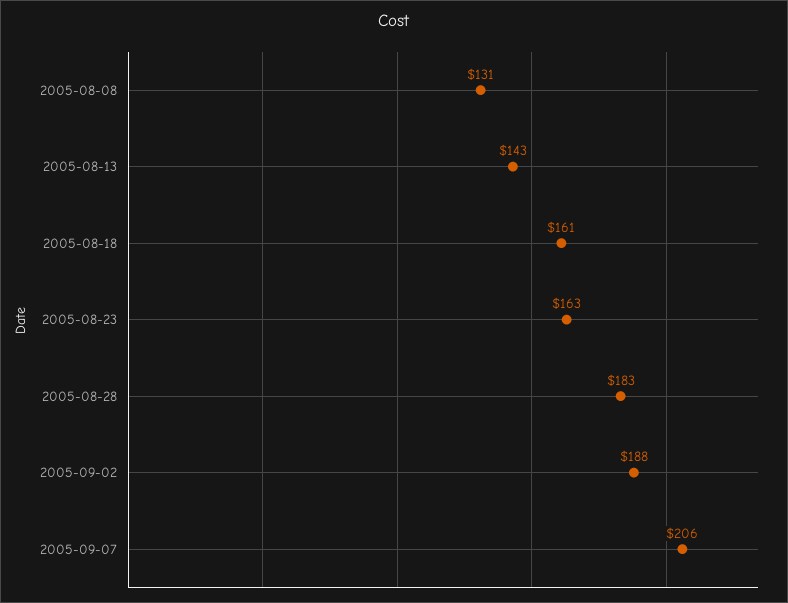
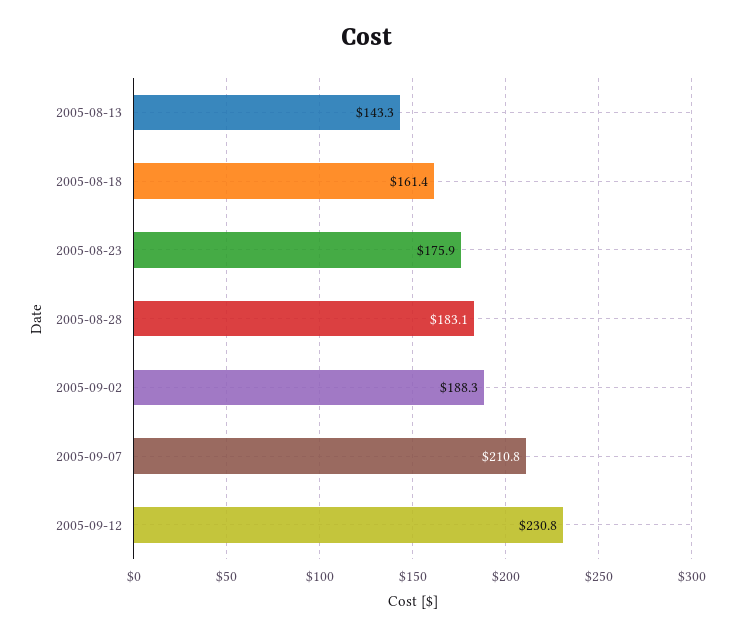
2005-08-08: 131 -> none
2005-08-23: 163 -> 175.9
2005-09-07: 206 -> 210.8
2005-09-12: none -> 230.8

